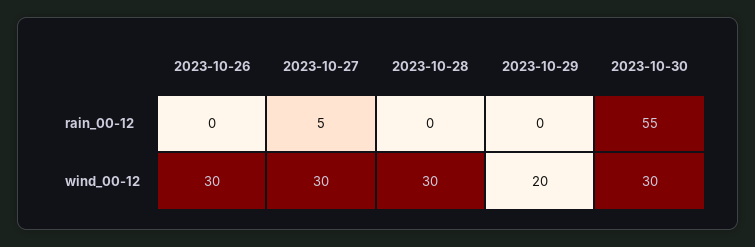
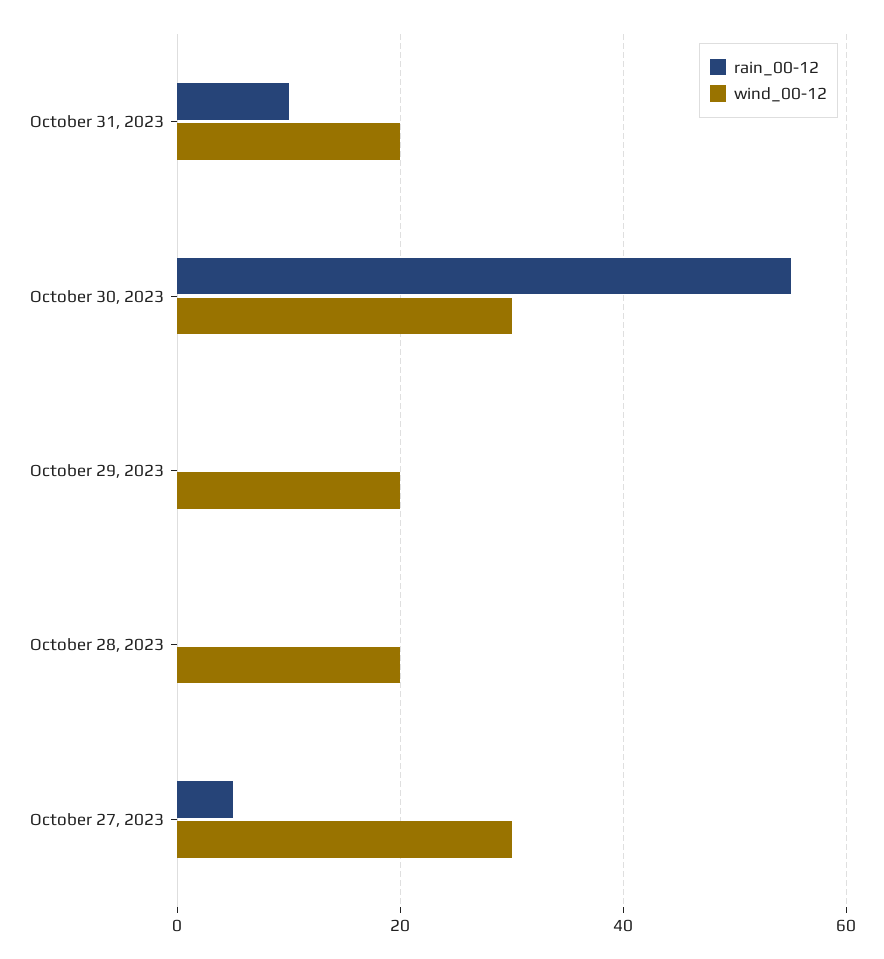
rain_00-12, 2023-10-26: 0 -> none
wind_00-12, 2023-10-26: 30 -> none
wind_00-12, 2023-10-28: 30 -> 20
rain_00-12, October 31, 2023: none -> 10
wind_00-12, October 31, 2023: none -> 20

